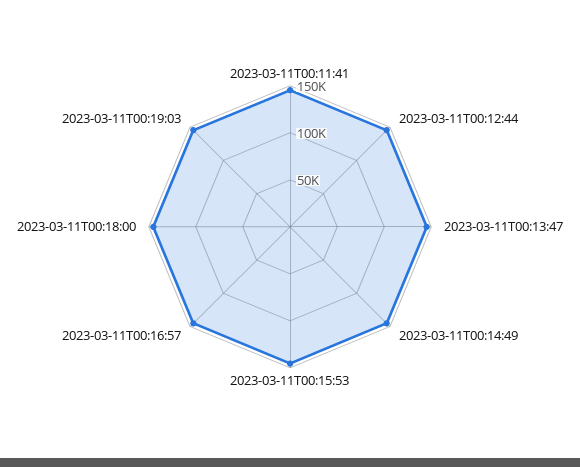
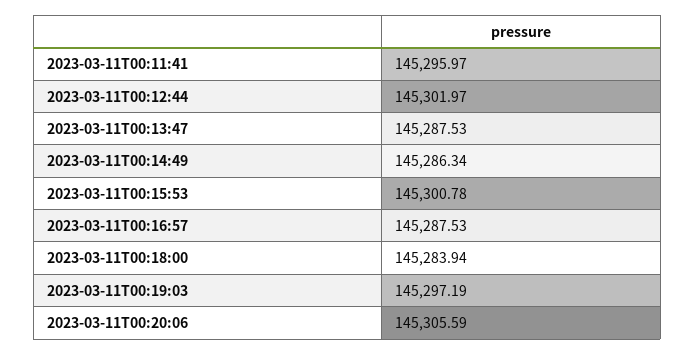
2023-03-11T00:20:06: none -> 145305.59

